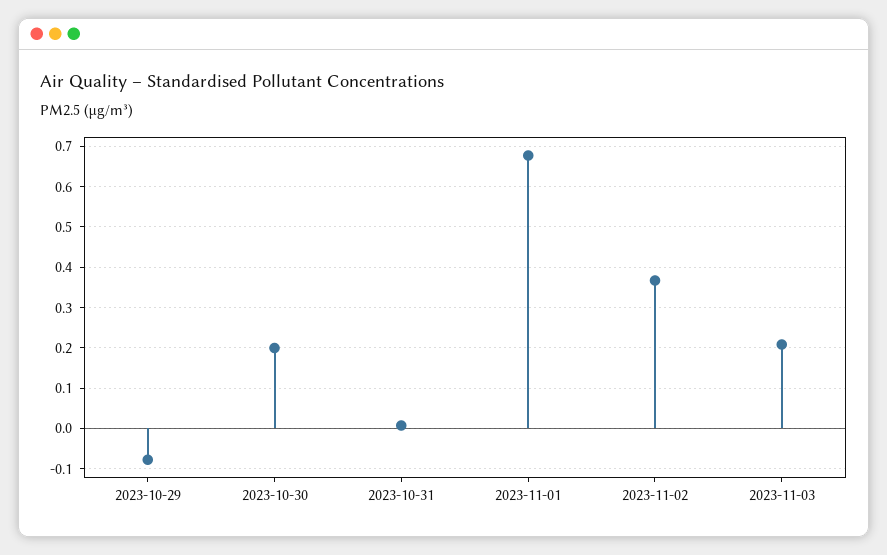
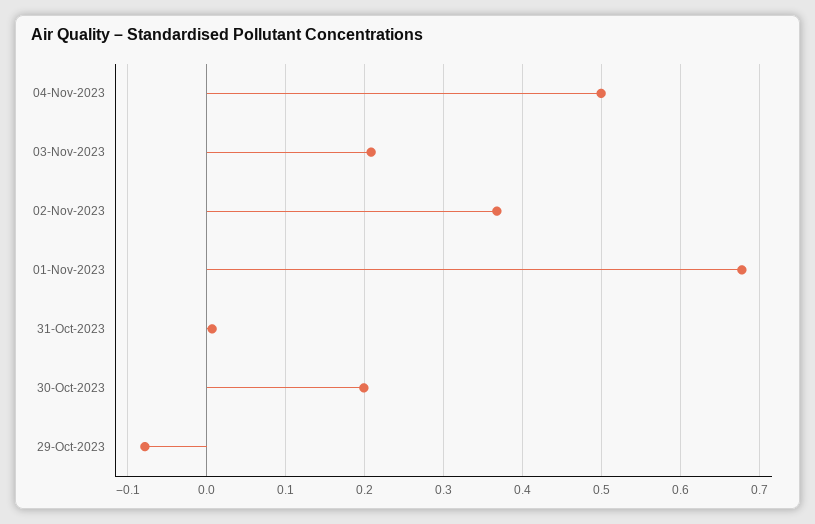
04-Nov-2023: none -> 0.5

